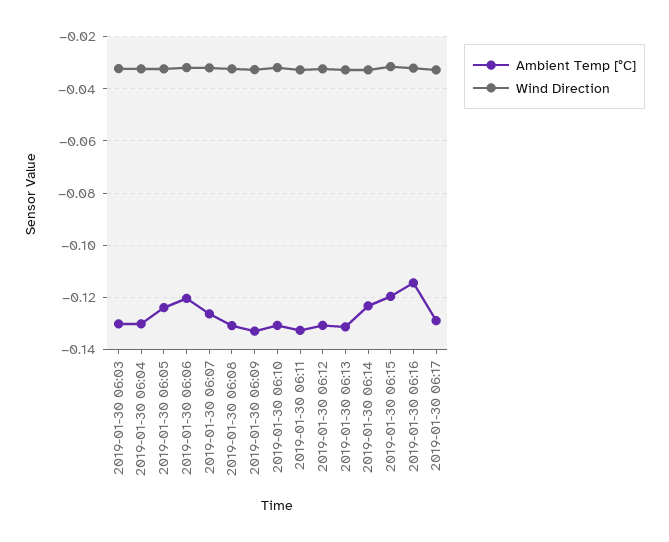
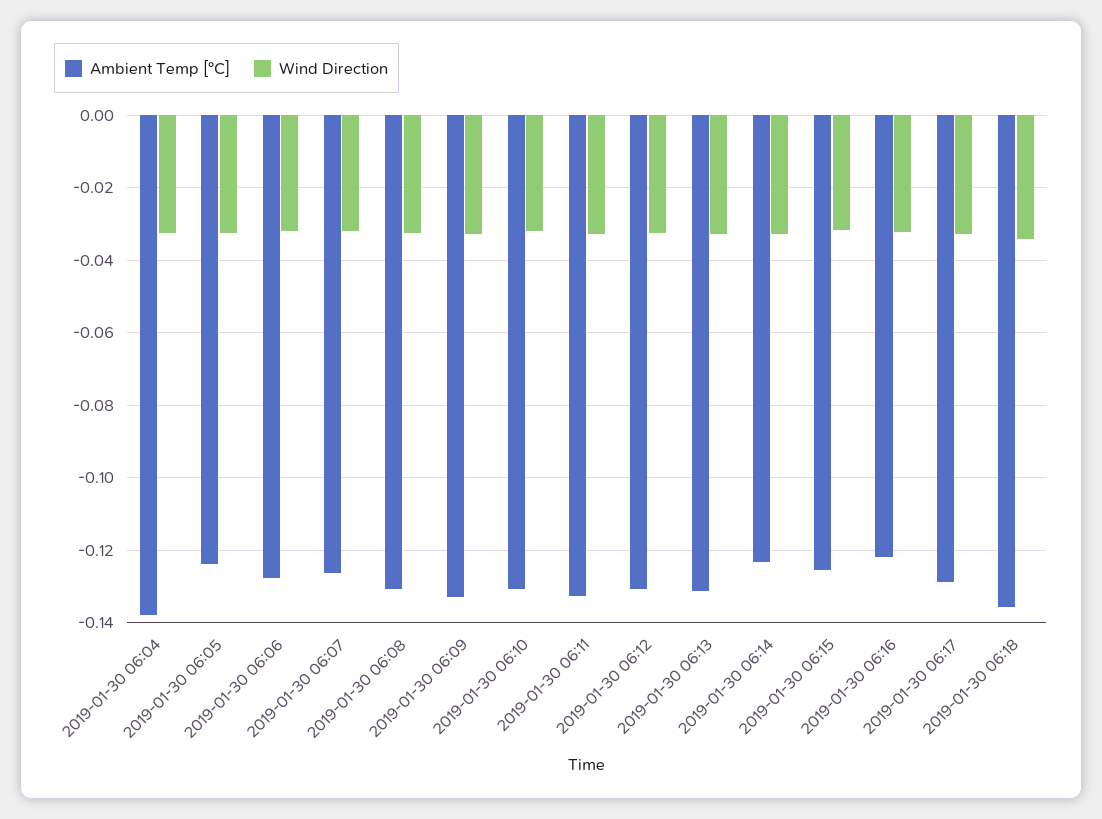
Ambient Temp [°C], 2019-01-30 06:03: -0.13 -> none
Wind Direction, 2019-01-30 06:03: -0.0325 -> none
Ambient Temp [°C], 2019-01-30 06:04: -0.13 -> -0.138
Ambient Temp [°C], 2019-01-30 06:06: -0.12 -> -0.128
Ambient Temp [°C], 2019-01-30 06:15: -0.12 -> -0.126
Ambient Temp [°C], 2019-01-30 06:16: -0.115 -> -0.122
Ambient Temp [°C], 2019-01-30 06:18: none -> -0.136
Wind Direction, 2019-01-30 06:18: none -> -0.034

